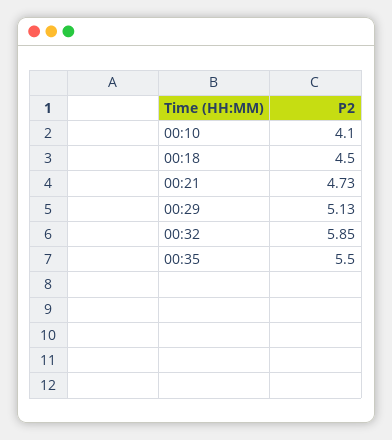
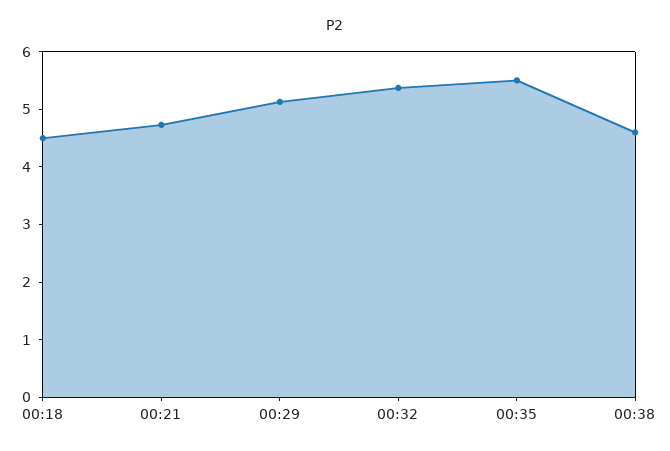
00:10: 4.1 -> none
00:32: 5.85 -> 5.4
00:38: none -> 4.6

